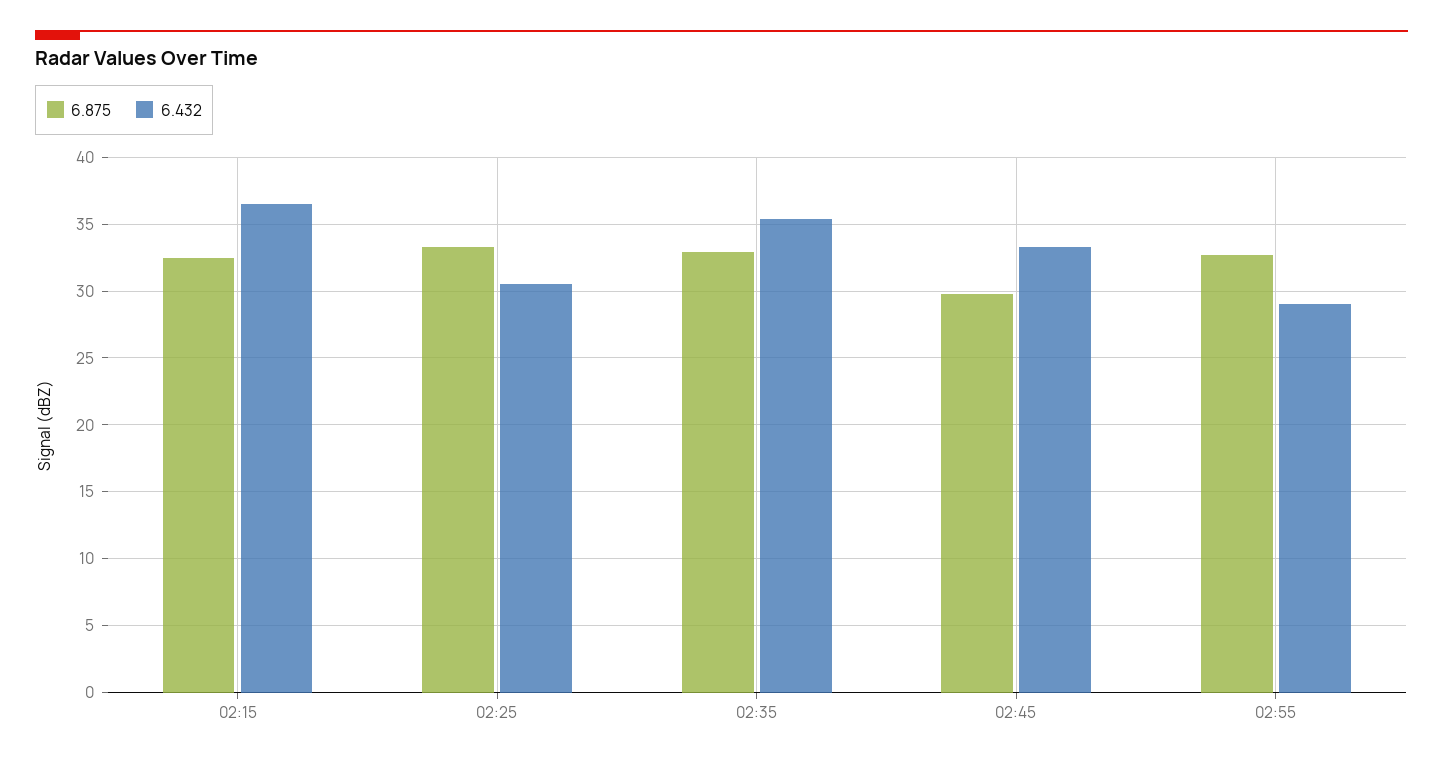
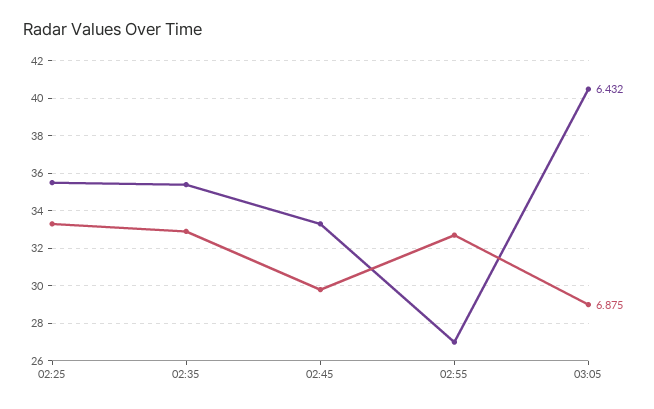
6.875, 02:15: 32.5 -> none
6.432, 02:15: 36.5 -> none
6.432, 02:25: 30.5 -> 35.5
6.432, 02:55: 29 -> 27
6.432, 03:05: none -> 40.5
6.875, 03:05: none -> 29

